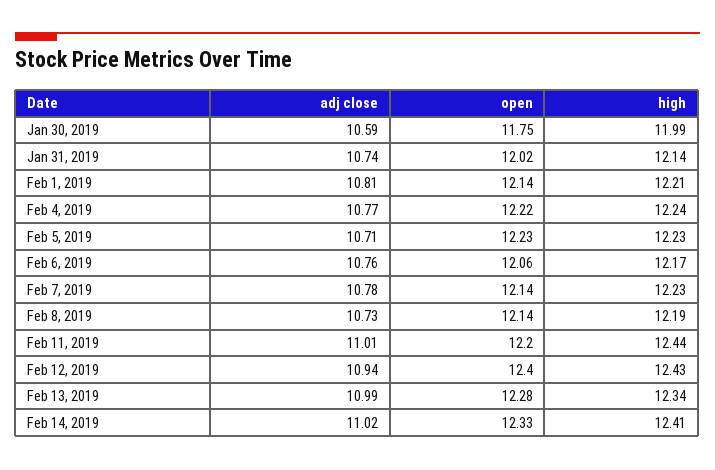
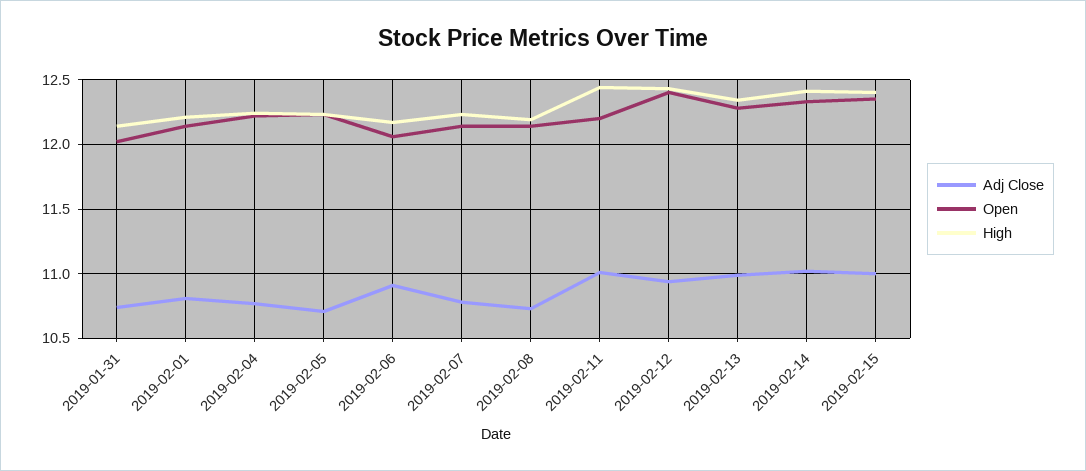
adj close, Jan 30, 2019: 10.59 -> none
open, Jan 30, 2019: 11.75 -> none
high, Jan 30, 2019: 11.99 -> none
adj close, Feb 6, 2019: 10.76 -> 10.9
adj close, 2019-02-15: none -> 11
open, 2019-02-15: none -> 12.35
high, 2019-02-15: none -> 12.4

